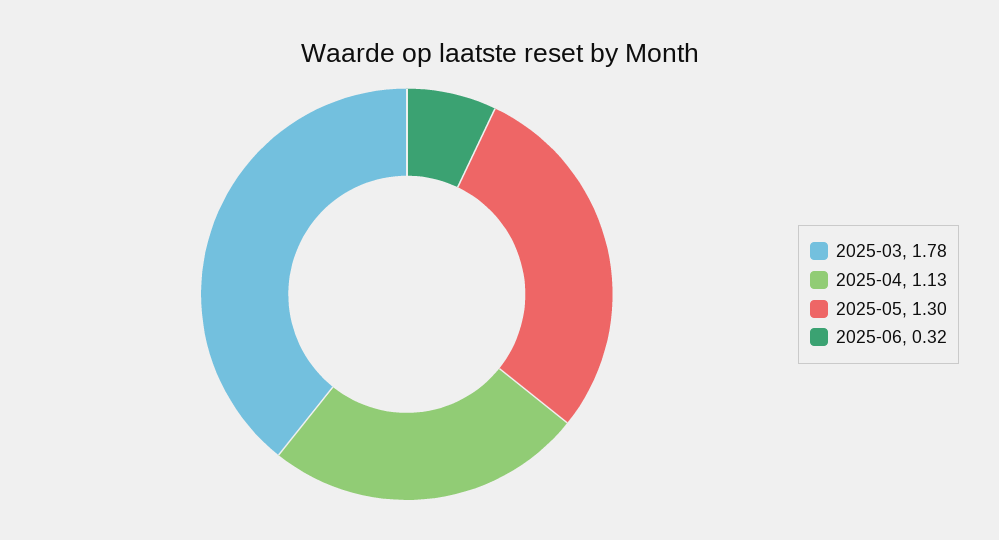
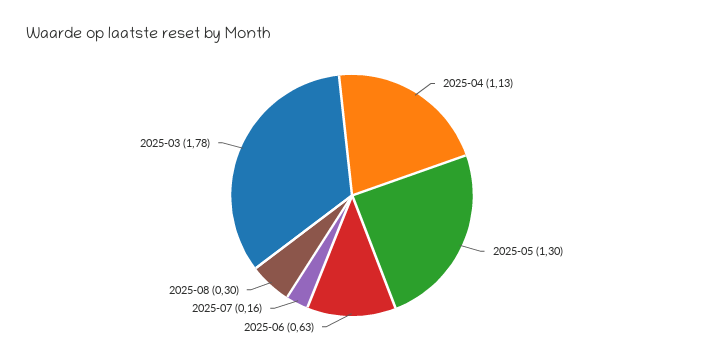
2025-06: 0.32 -> 0.63
2025-07: none -> 0.16
2025-08: none -> 0.3

